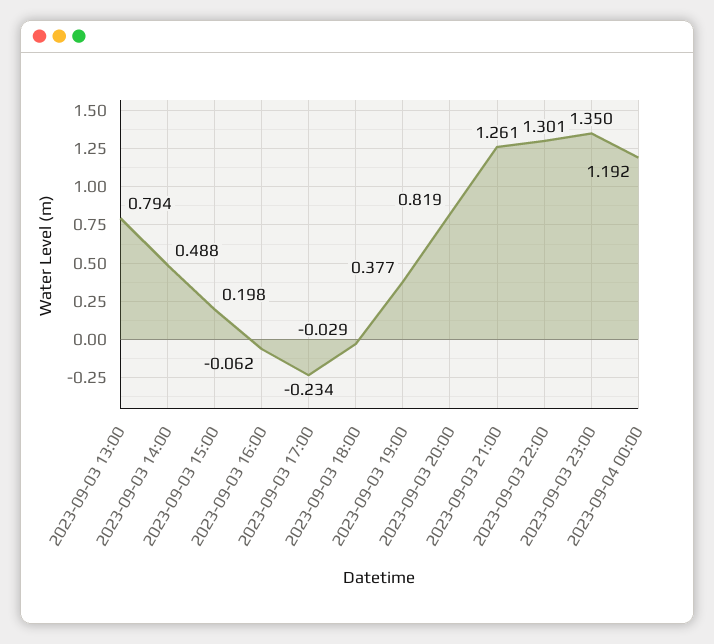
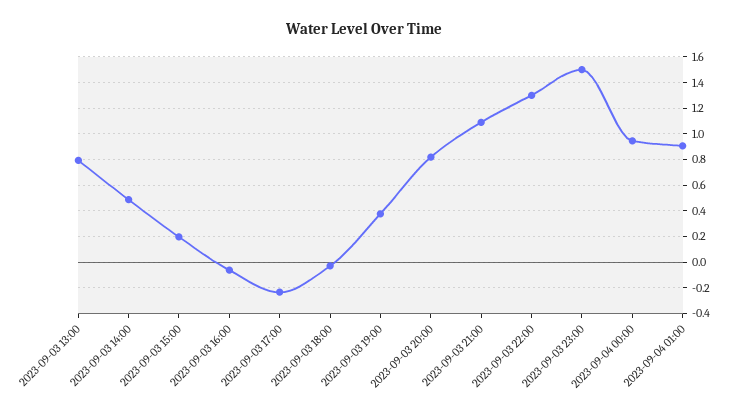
2023-09-03 21:00: 1.261 -> 1.1
2023-09-03 23:00: 1.35 -> 1.5
2023-09-04 00:00: 1.192 -> 0.95
2023-09-04 01:00: none -> 0.9

